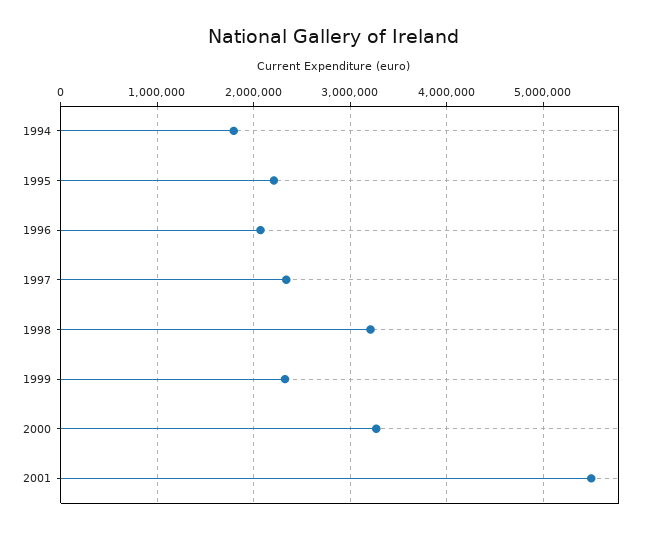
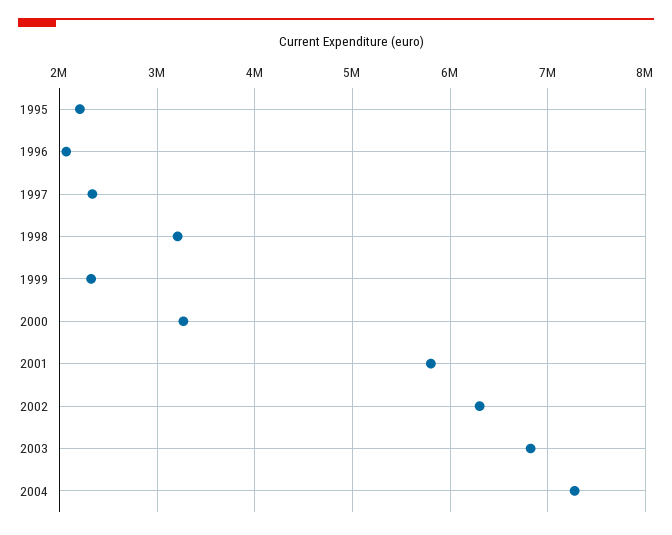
1994: 1800000 -> none
2001: 5500000 -> 5800000
2002: none -> 6300000
2003: none -> 6800000
2004: none -> 7300000

